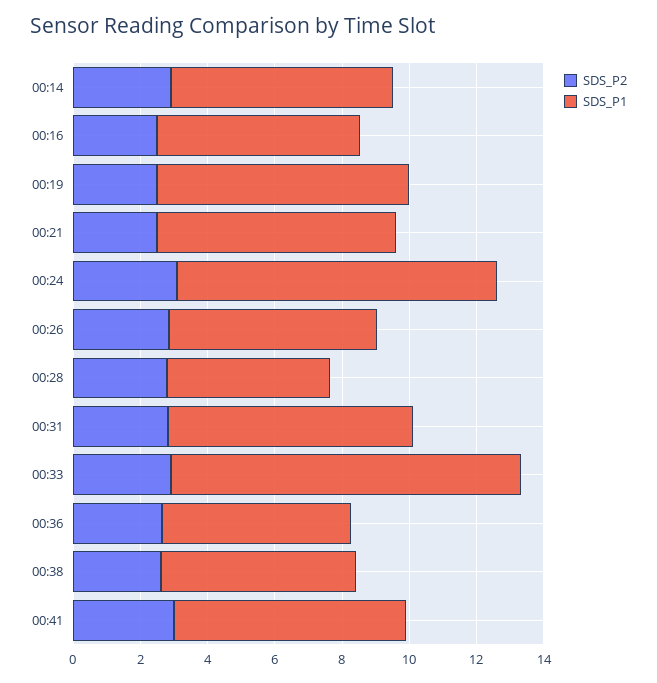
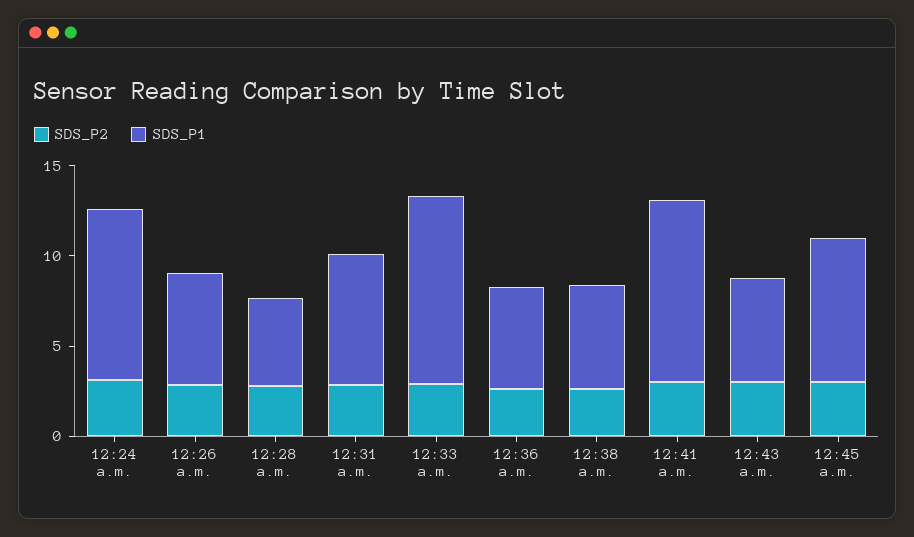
SDS_P2, 00:14: 3 -> none
SDS_P1, 00:14: 6.5 -> none
SDS_P2, 00:16: 2.5 -> none
SDS_P1, 00:16: 6 -> none
SDS_P2, 00:19: 2.5 -> none
SDS_P1, 00:19: 7.5 -> none
SDS_P2, 00:21: 2.5 -> none
SDS_P1, 00:21: 7 -> none
SDS_P1, 00:41: 7 -> 10
SDS_P2, 12:43 a.m.: none -> 3
SDS_P1, 12:43 a.m.: none -> 6
SDS_P2, 12:45 a.m.: none -> 3
SDS_P1, 12:45 a.m.: none -> 8

